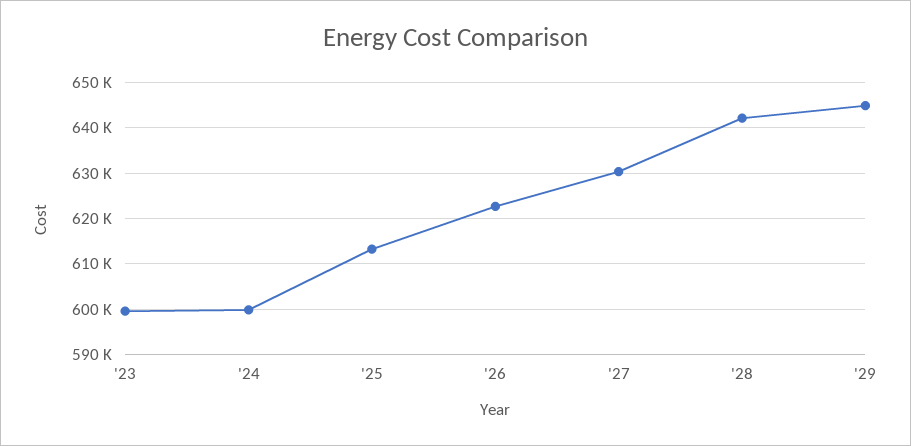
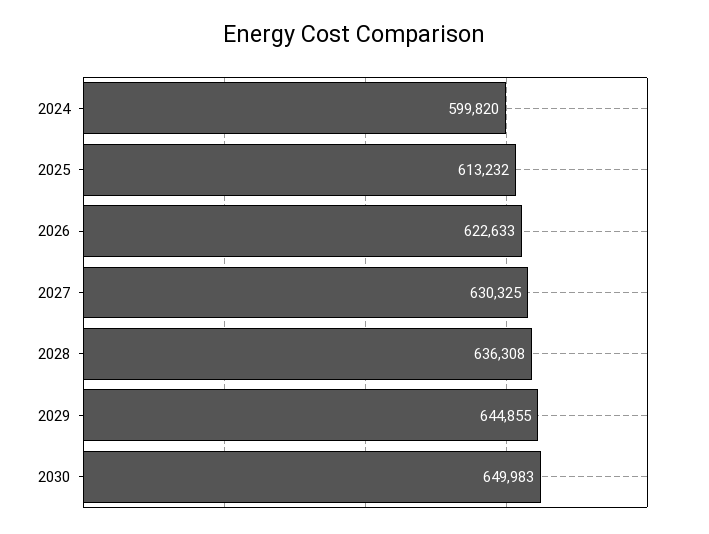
'23: 600000 -> none
'28: 642000 -> 636308
2030: none -> 649983

